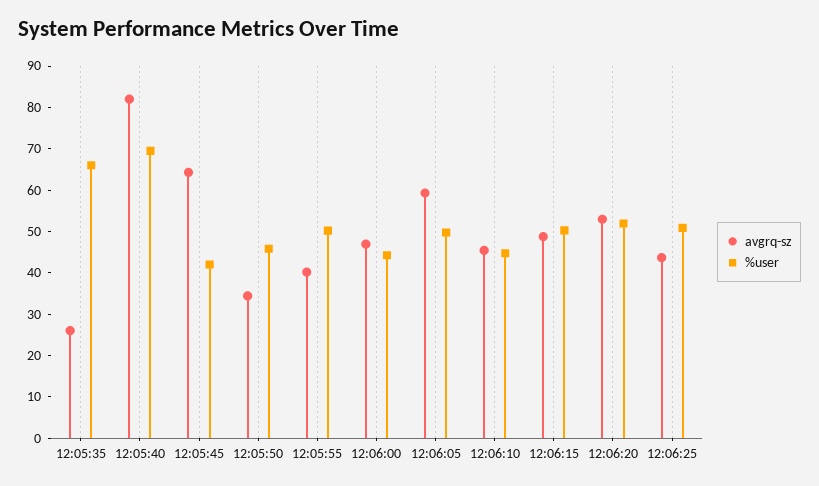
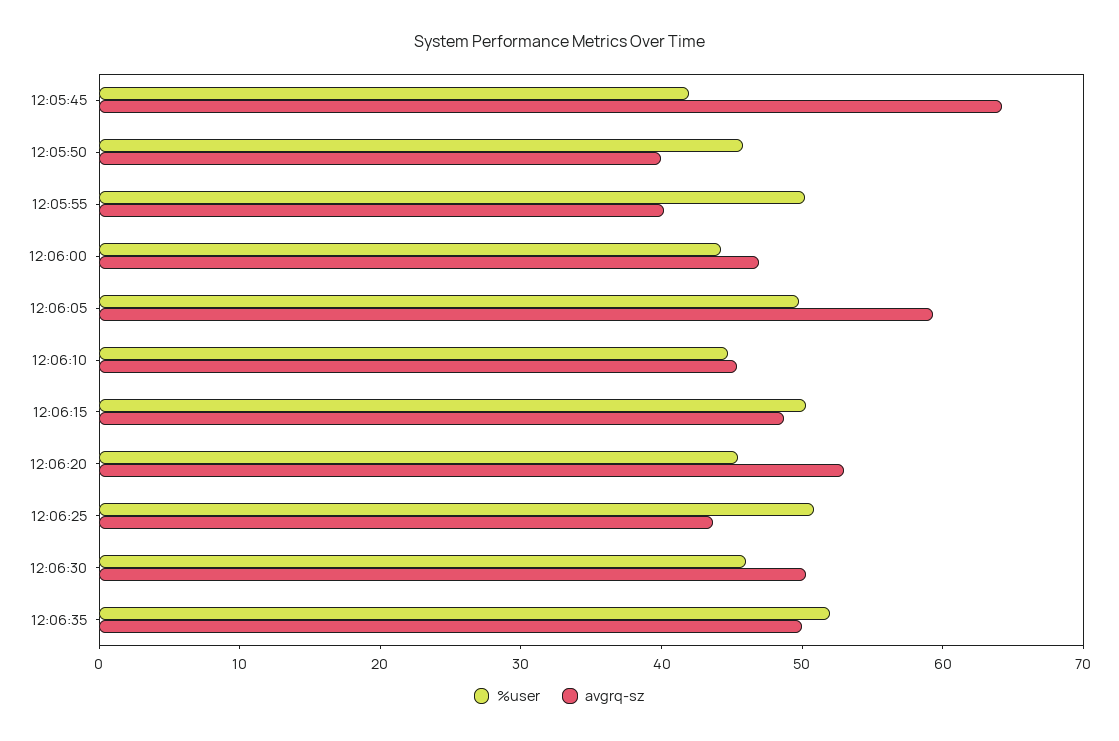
avgrq-sz, 12:05:35: 26 -> none
%user, 12:05:35: 66 -> none
avgrq-sz, 12:05:40: 82 -> none
%user, 12:05:40: 70 -> none
avgrq-sz, 12:05:50: 34 -> 40
%user, 12:06:20: 52 -> 46
%user, 12:06:30: none -> 46
avgrq-sz, 12:06:30: none -> 50
%user, 12:06:35: none -> 52
avgrq-sz, 12:06:35: none -> 50

